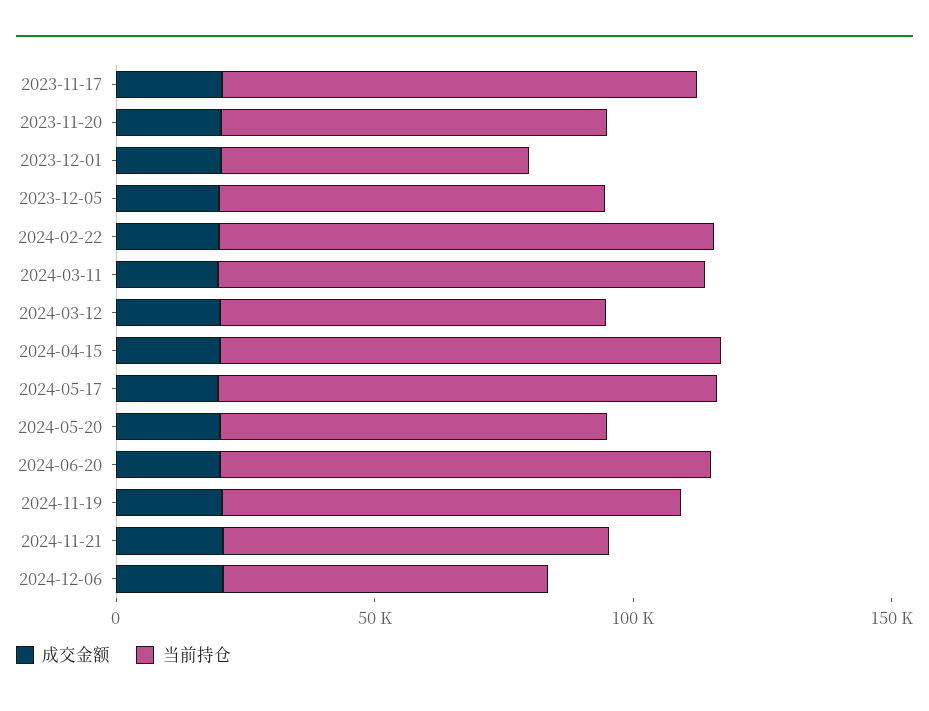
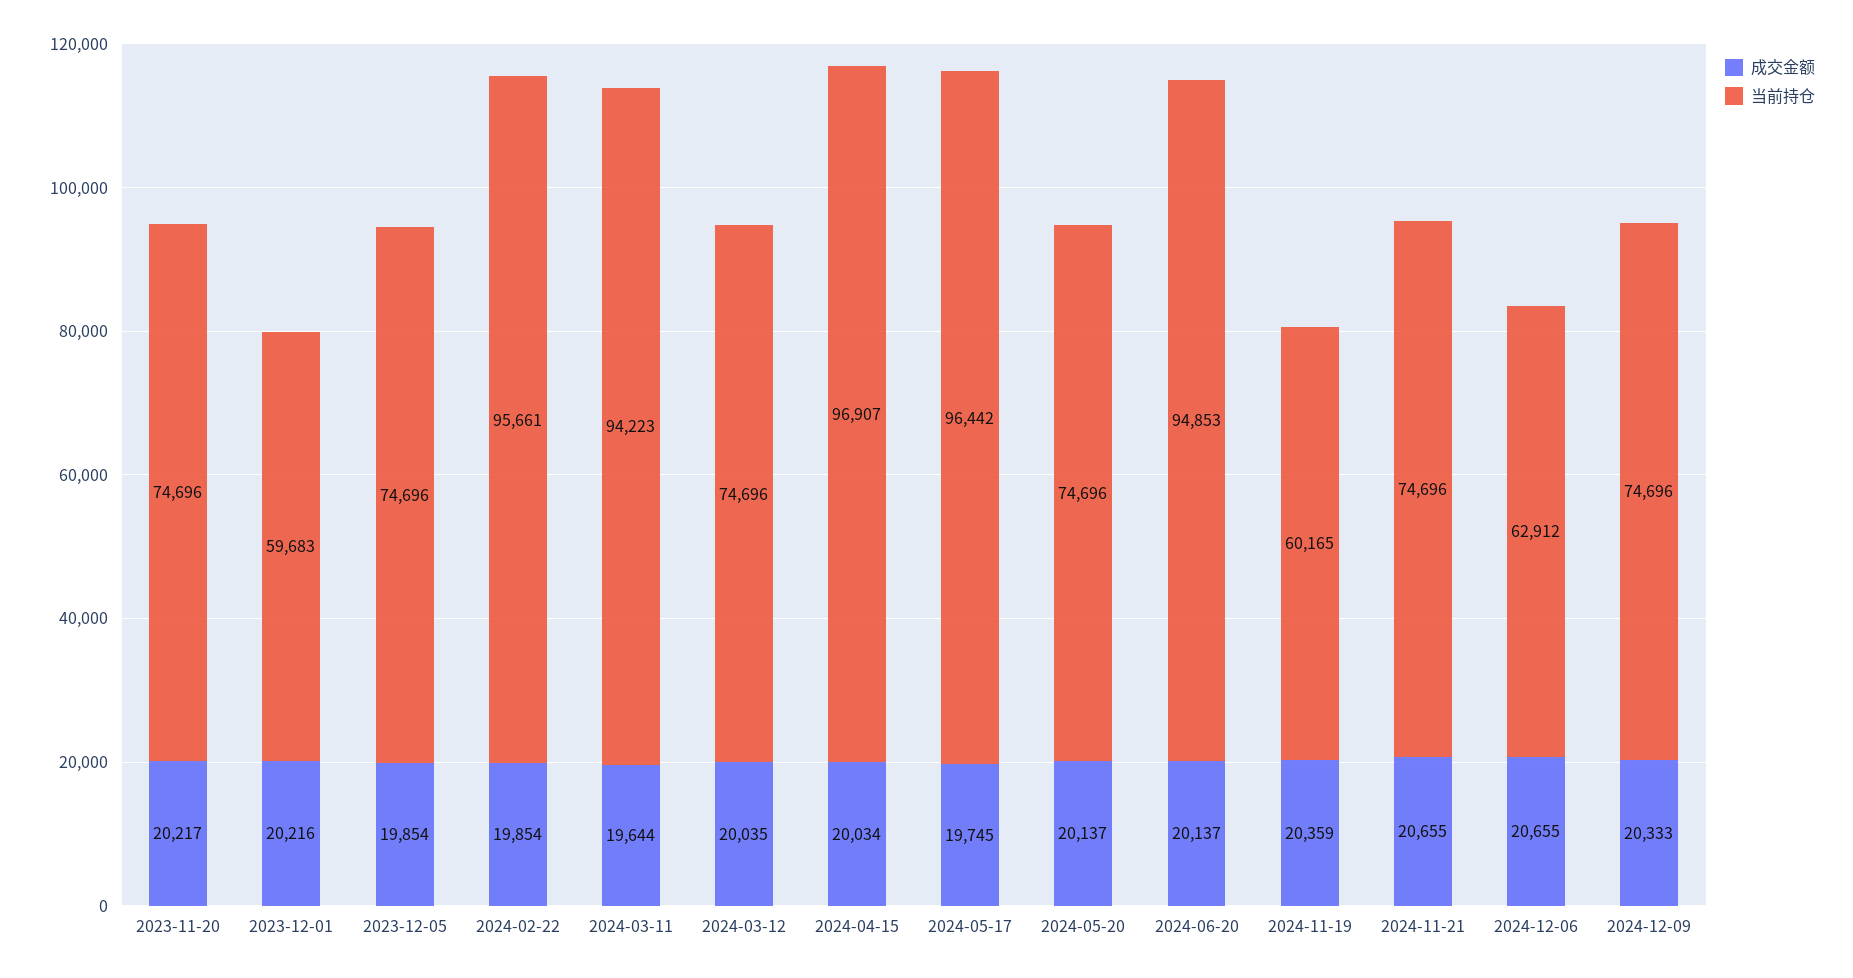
成交金额, 2023-11-17: 20000 -> none
当前持仓, 2023-11-17: 90000 -> none
当前持仓, 2024-11-19: 90000 -> 60165
成交金额, 2024-12-09: none -> 20333
当前持仓, 2024-12-09: none -> 74696

